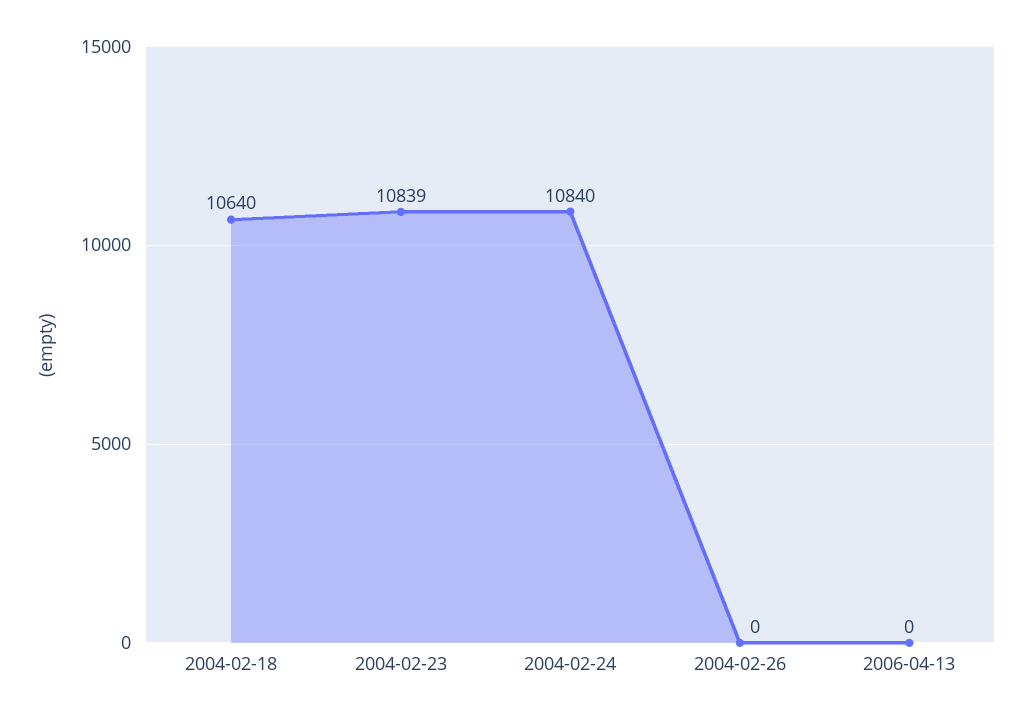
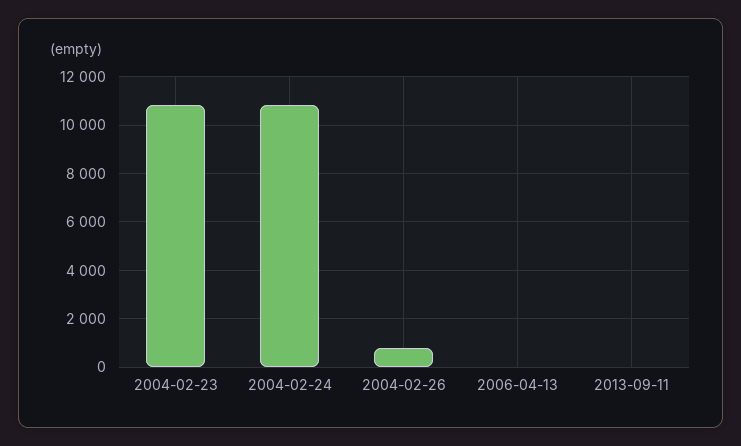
2004-02-18: 10640 -> none
2004-02-26: 0 -> 750
2013-09-11: none -> 0

